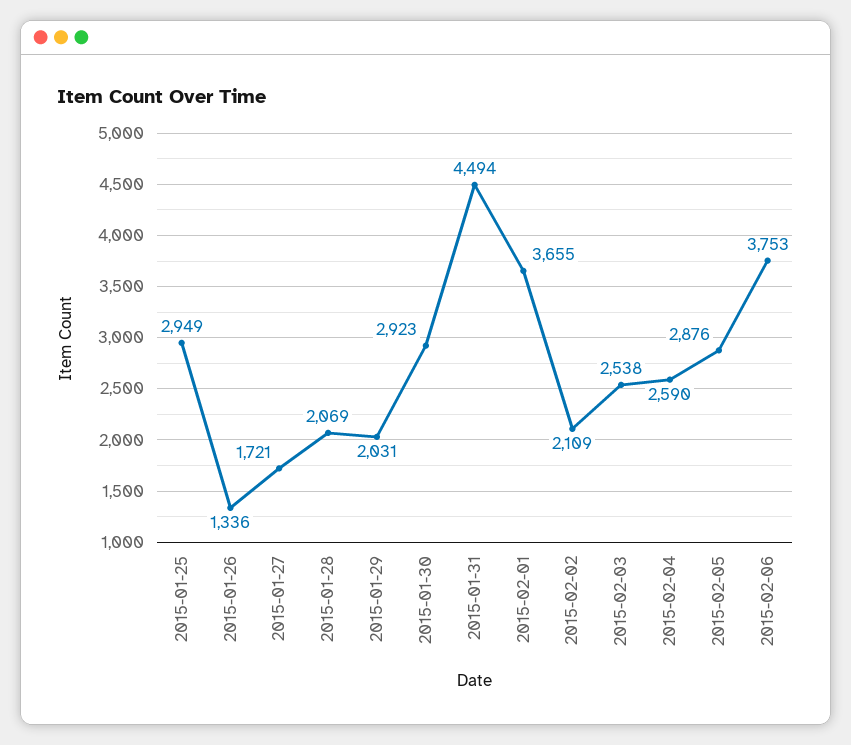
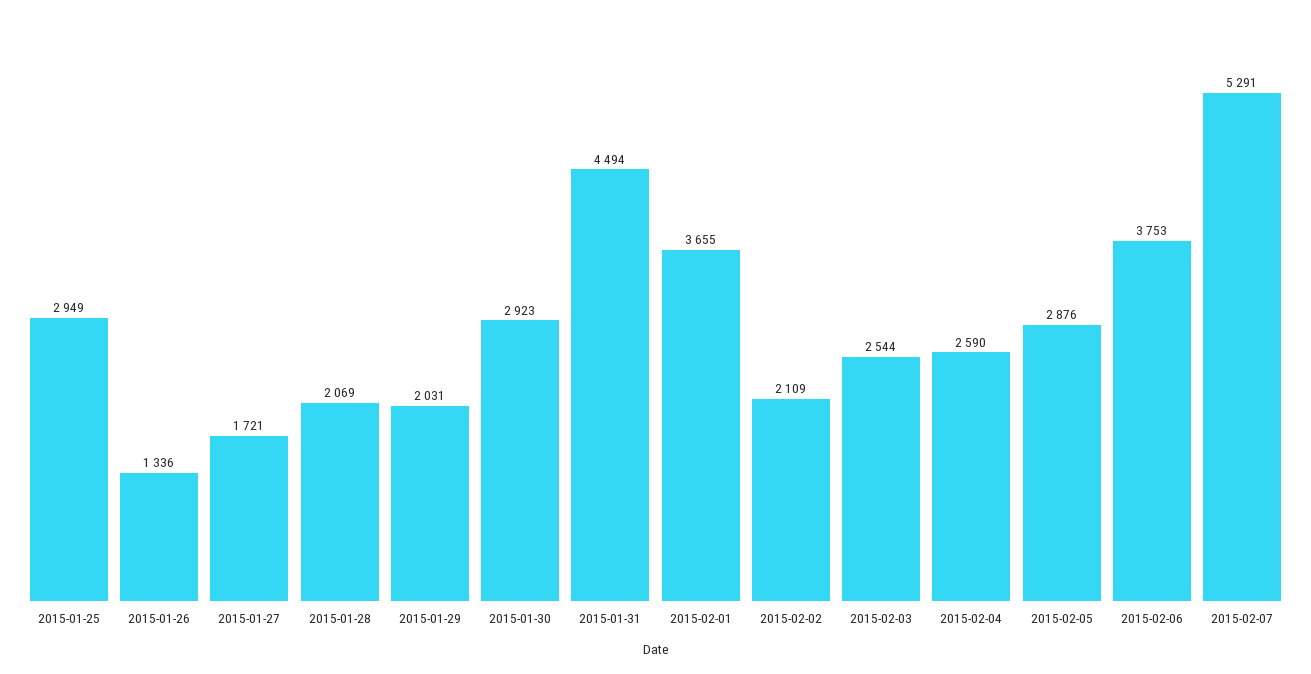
2015-02-03: 2538 -> 2544
2015-02-07: none -> 5291

